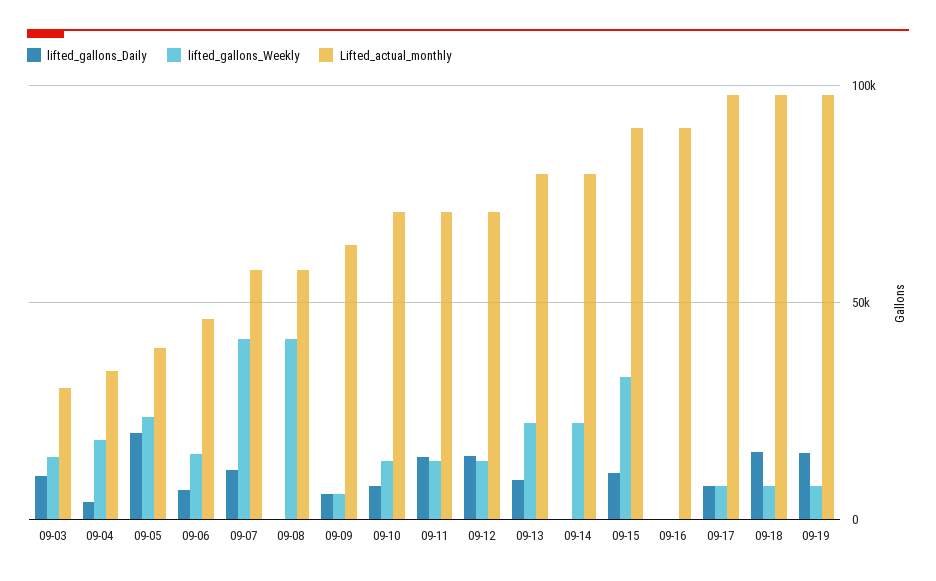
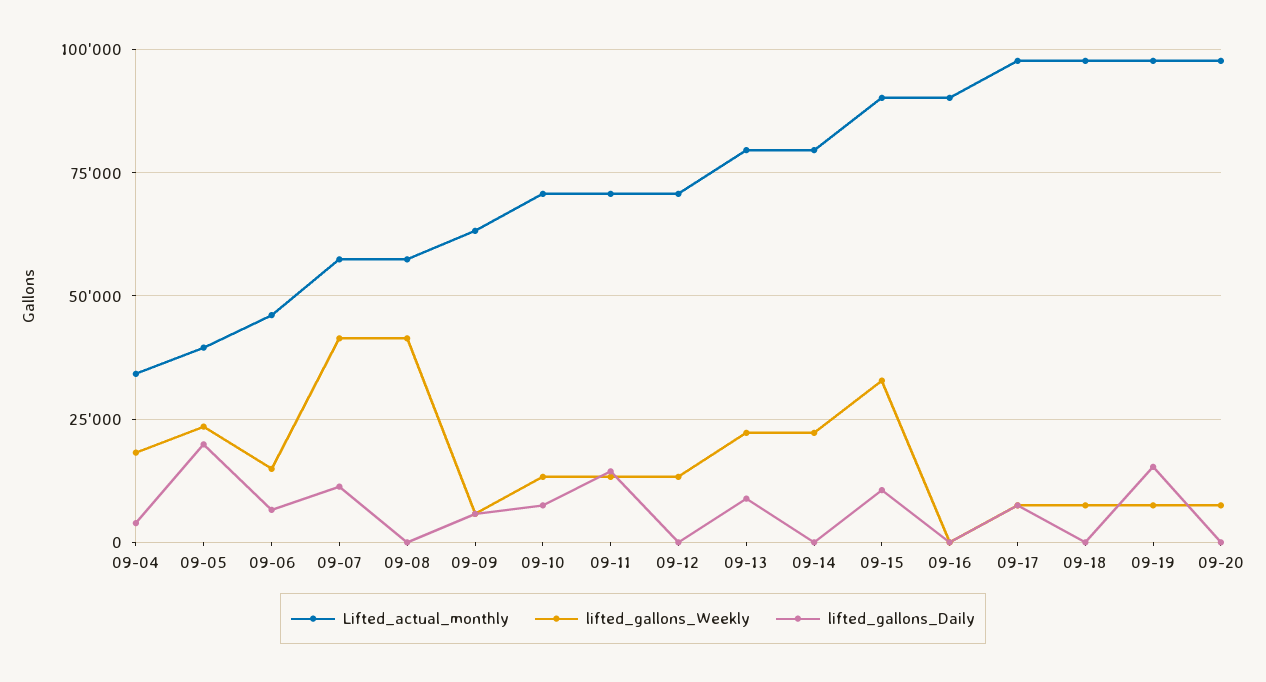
lifted_gallons_Daily, 09-03: 10000 -> none
lifted_gallons_Weekly, 09-03: 15000 -> none
Lifted_actual_monthly, 09-03: 30000 -> none
lifted_gallons_Daily, 09-12: 15000 -> 0
lifted_gallons_Daily, 09-18: 15000 -> 0
Lifted_actual_monthly, 09-20: none -> 97500
lifted_gallons_Weekly, 09-20: none -> 7500
lifted_gallons_Daily, 09-20: none -> 0

